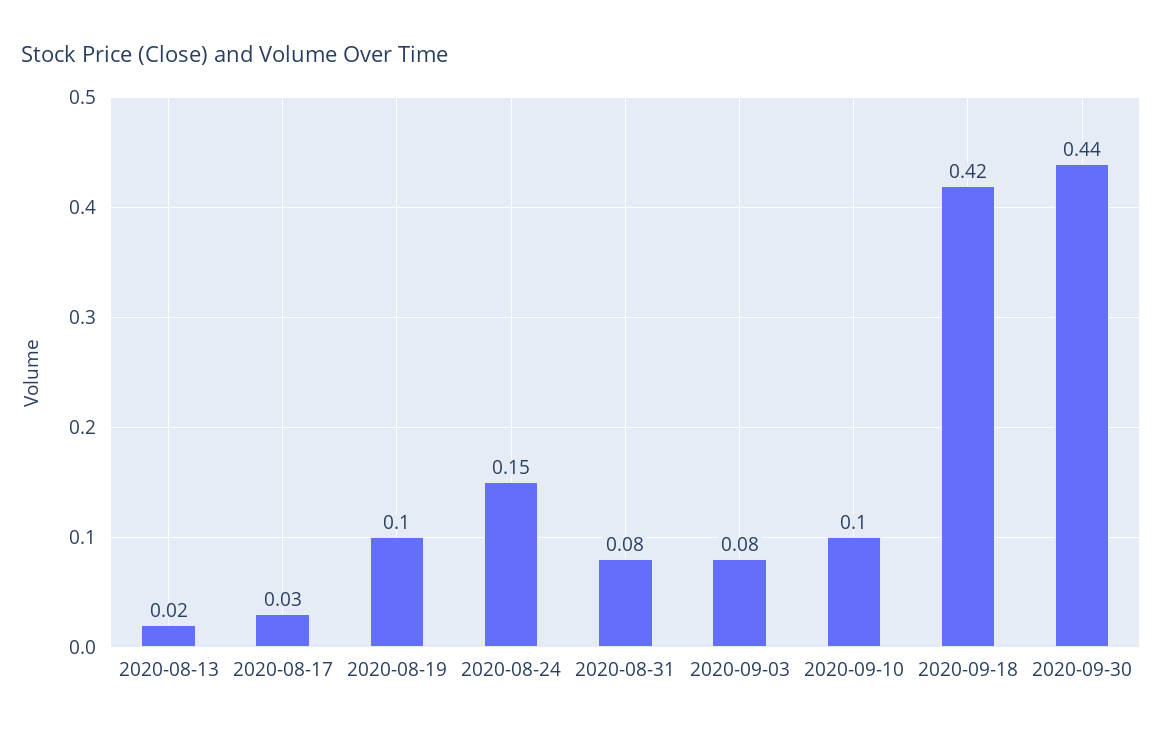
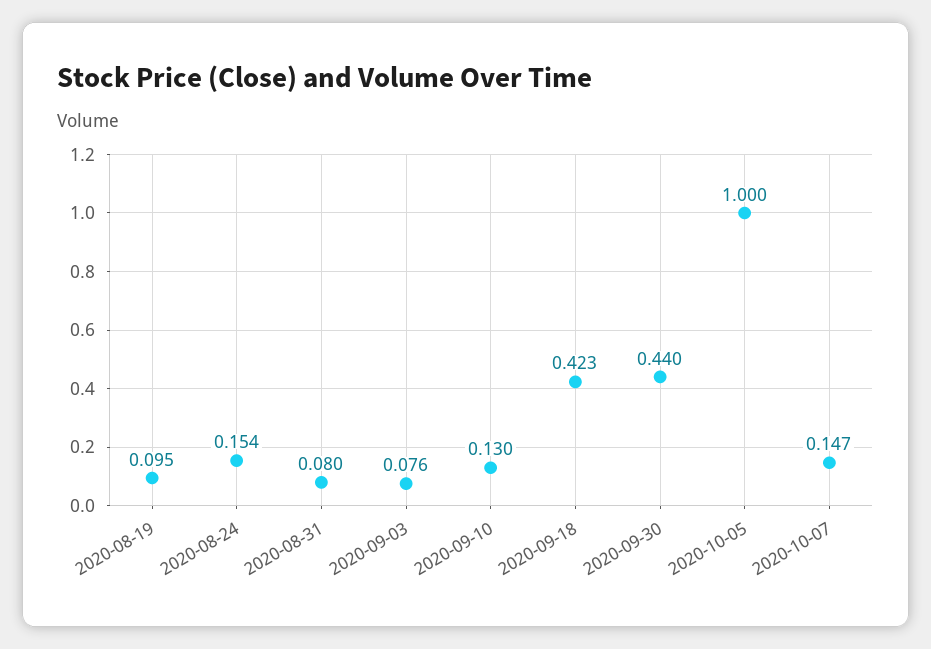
2020-08-13: 0.02 -> none
2020-08-17: 0.03 -> none
2020-09-10: 0.1 -> 0.13
2020-10-05: none -> 1
2020-10-07: none -> 0.147

